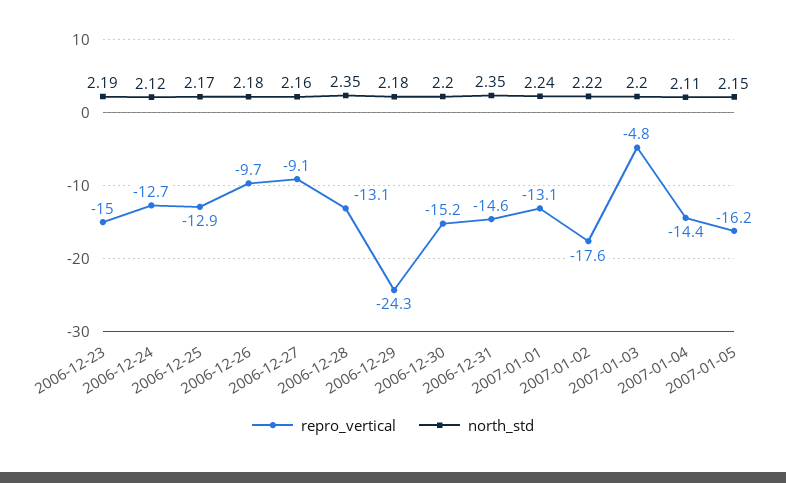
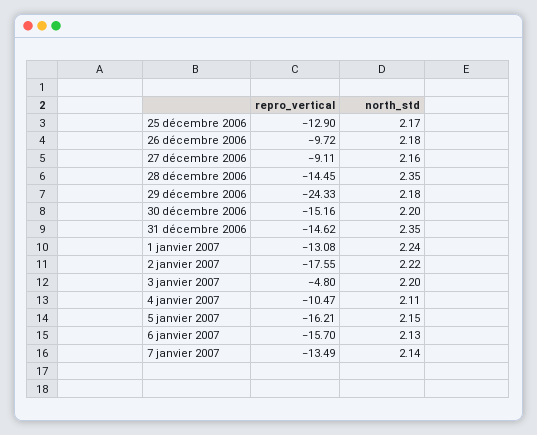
repro_vertical, 2006-12-23: -15 -> none
north_std, 2006-12-23: 2.19 -> none
repro_vertical, 2006-12-24: -12.7 -> none
north_std, 2006-12-24: 2.12 -> none
repro_vertical, 2006-12-28: -13.1 -> -14.45
repro_vertical, 2007-01-04: -14.4 -> -10.47
repro_vertical, 6 janvier 2007: none -> -15.7
north_std, 6 janvier 2007: none -> 2.13
repro_vertical, 7 janvier 2007: none -> -13.49
north_std, 7 janvier 2007: none -> 2.14

